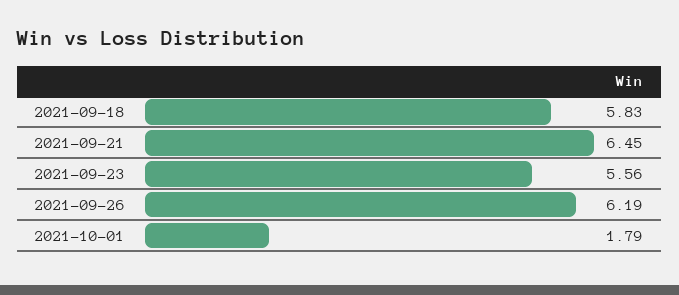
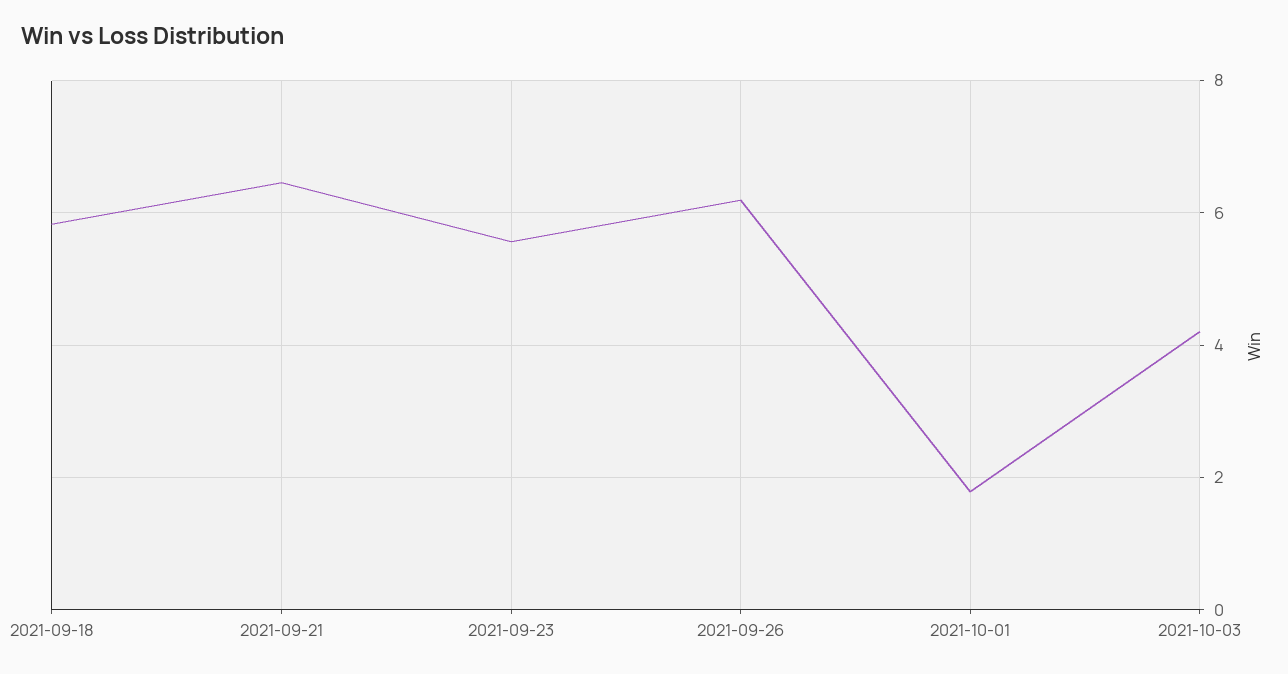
2021-10-03: none -> 4.2

